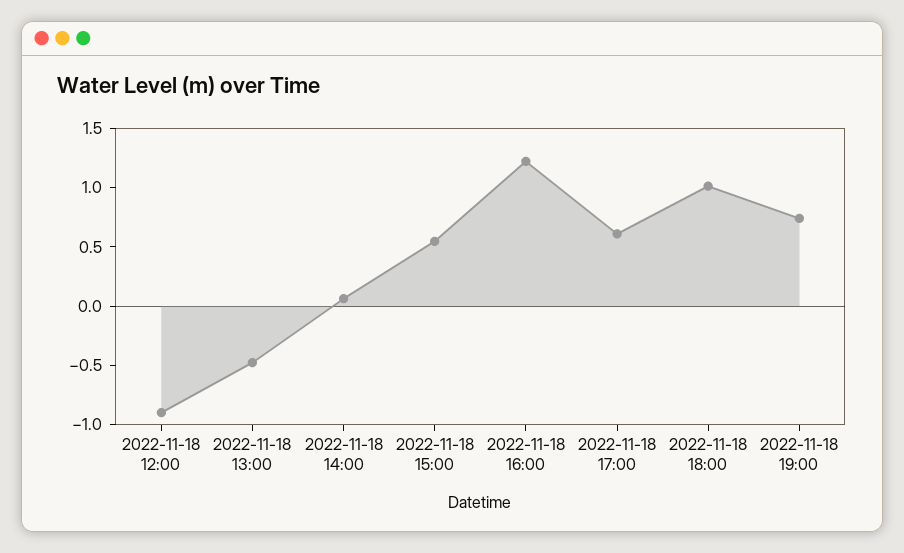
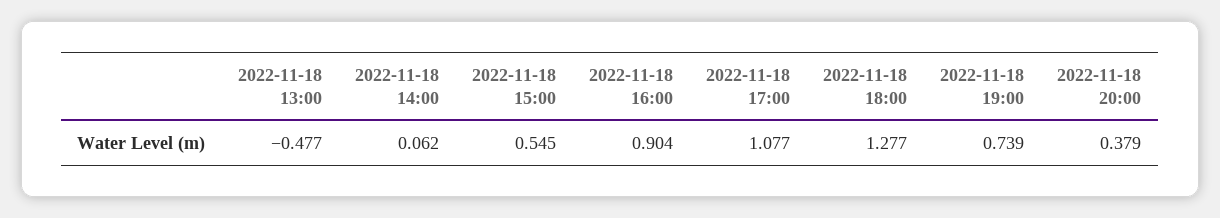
2022-11-18 12:00: -0.9 -> none
2022-11-18 16:00: 1.2 -> 0.904
2022-11-18 17:00: 0.6 -> 1.077
2022-11-18 18:00: 1 -> 1.277
2022-11-18 20:00: none -> 0.379

